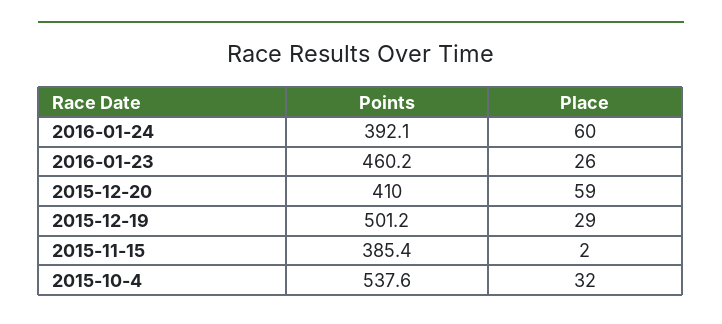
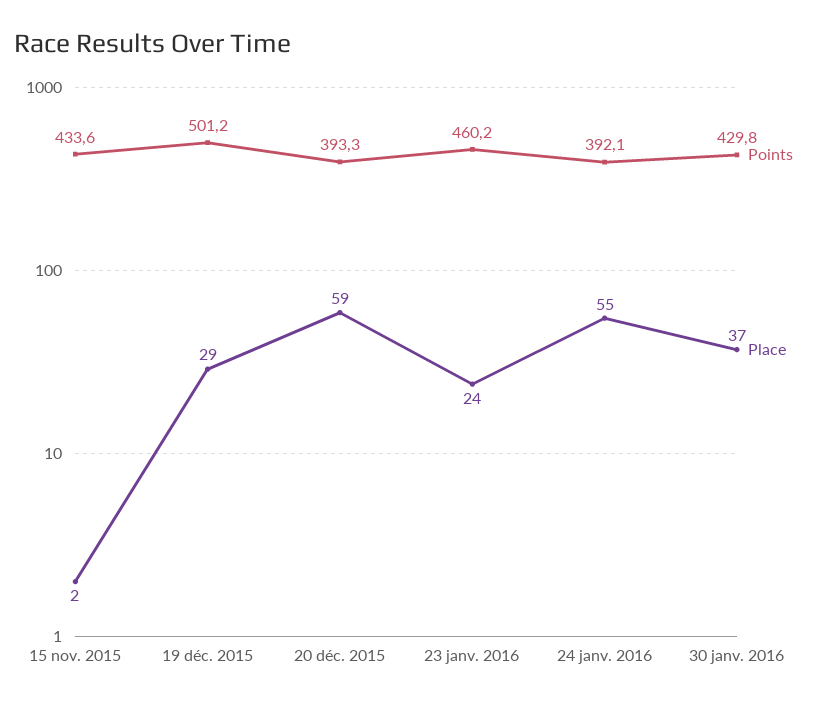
Place, 2016-01-24: 60 -> 55
Place, 2016-01-23: 26 -> 24
Points, 2015-12-20: 410 -> 393.3
Points, 2015-11-15: 385.4 -> 433.6
Points, 2015-10-4: 537.6 -> none
Place, 2015-10-4: 32 -> none
Points, 30 janv. 2016: none -> 429.8
Place, 30 janv. 2016: none -> 37

